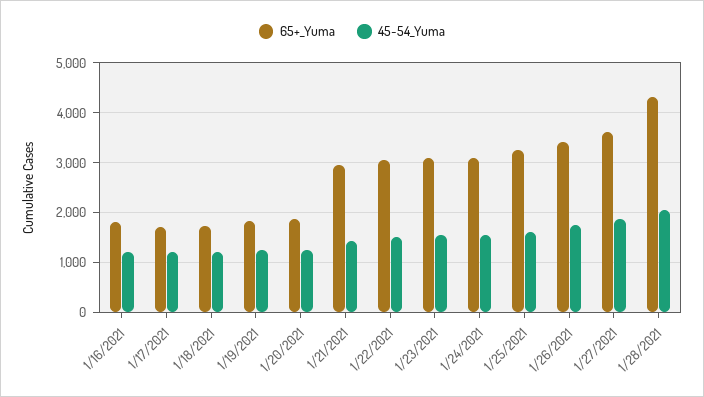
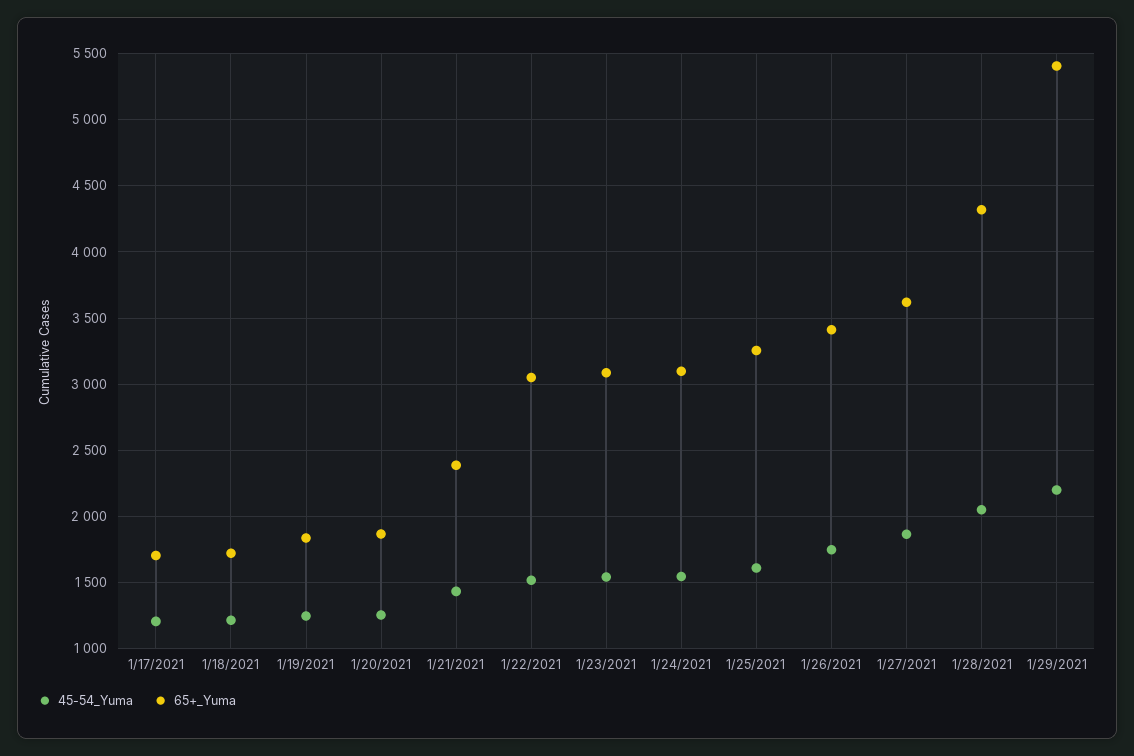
65+_Yuma, 1/16/2021: 1800 -> none
45-54_Yuma, 1/16/2021: 1200 -> none
65+_Yuma, 1/21/2021: 3000 -> 2400
45-54_Yuma, 1/29/2021: none -> 2200
65+_Yuma, 1/29/2021: none -> 5400

